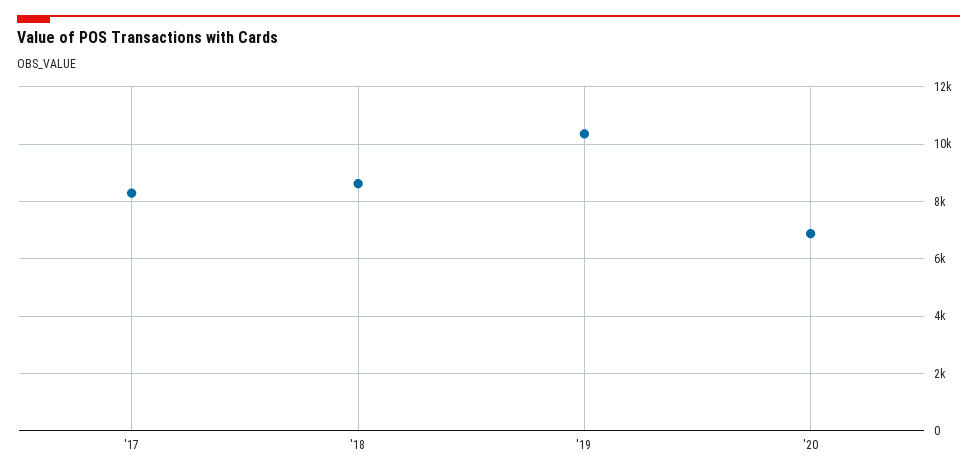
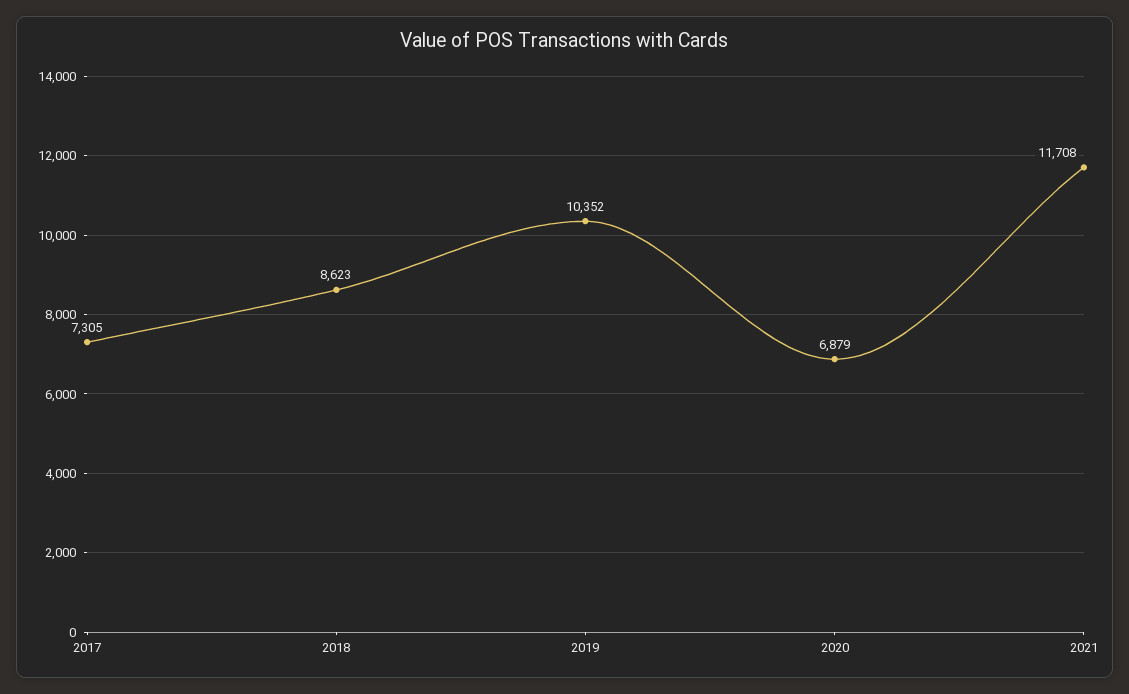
'17: 8250 -> 7305
2021: none -> 11708

